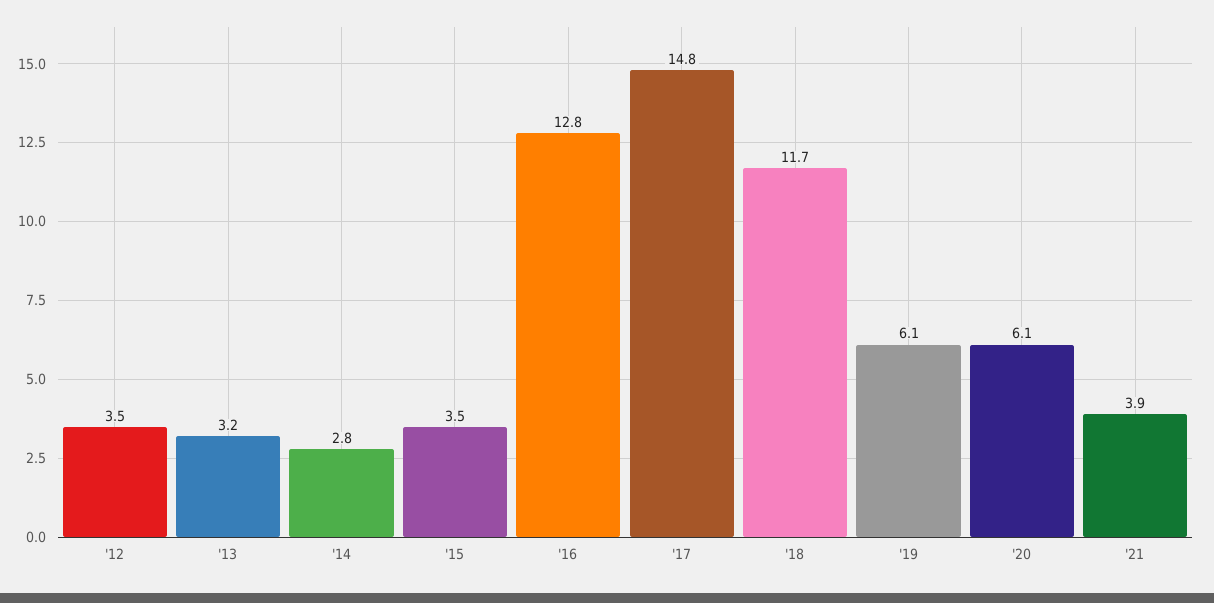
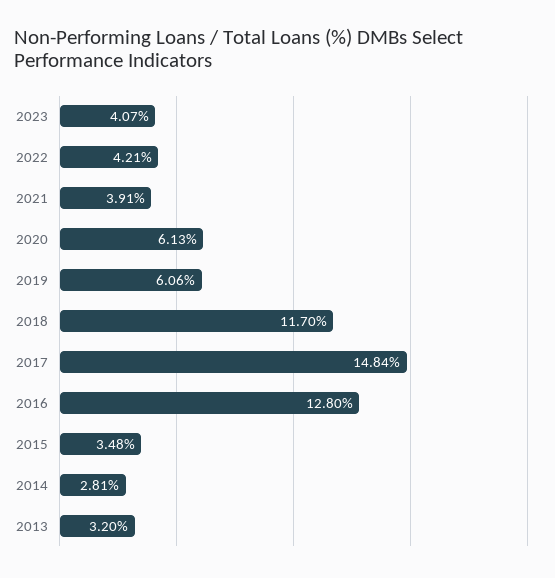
'12: 3.5 -> none
2023: none -> 4.07
2022: none -> 4.21

